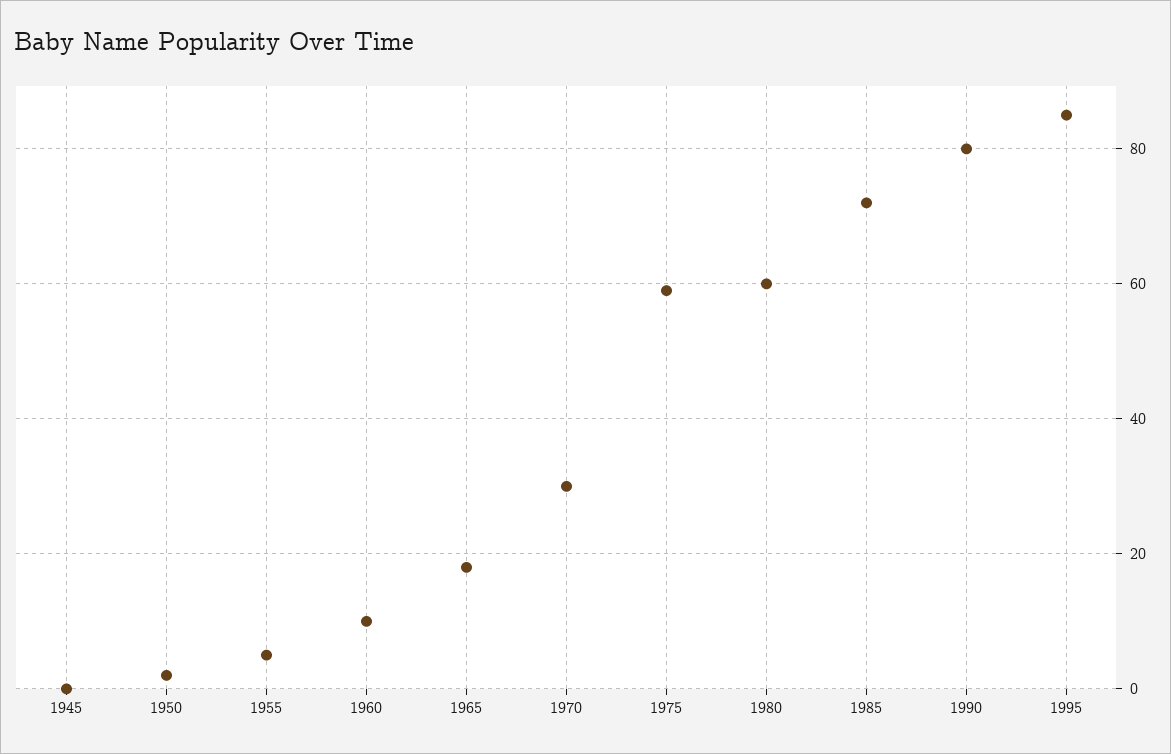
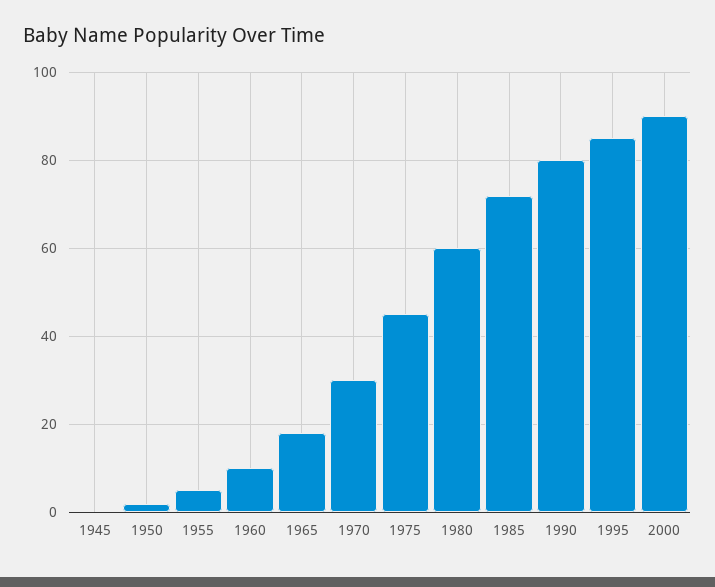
1975: 60 -> 45
2000: none -> 90

